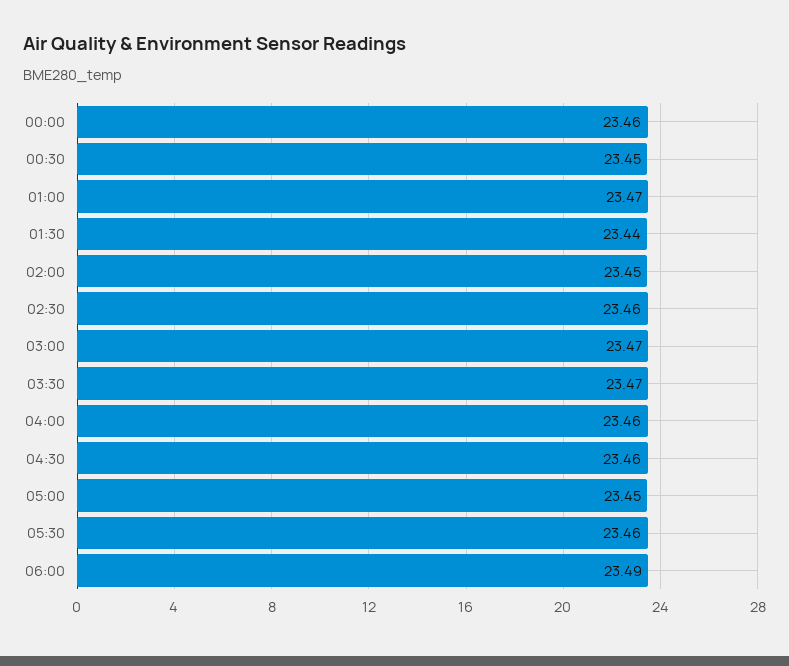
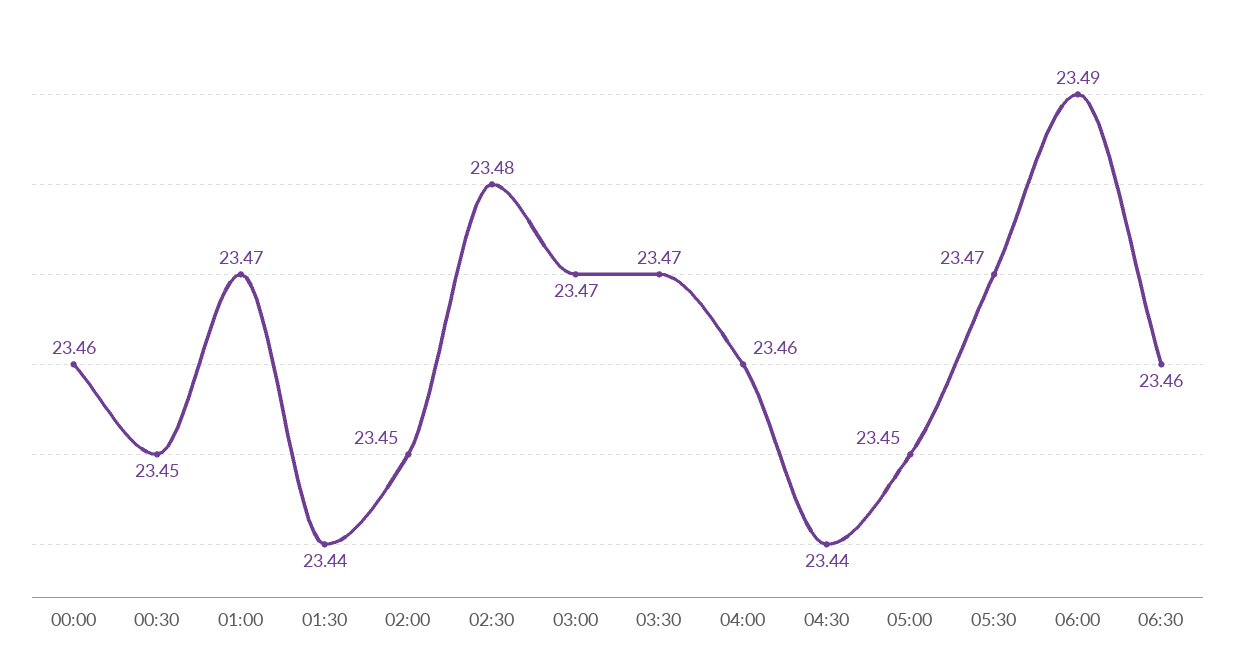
02:30: 23.46 -> 23.48
04:30: 23.46 -> 23.44
05:30: 23.46 -> 23.47
06:30: none -> 23.46

